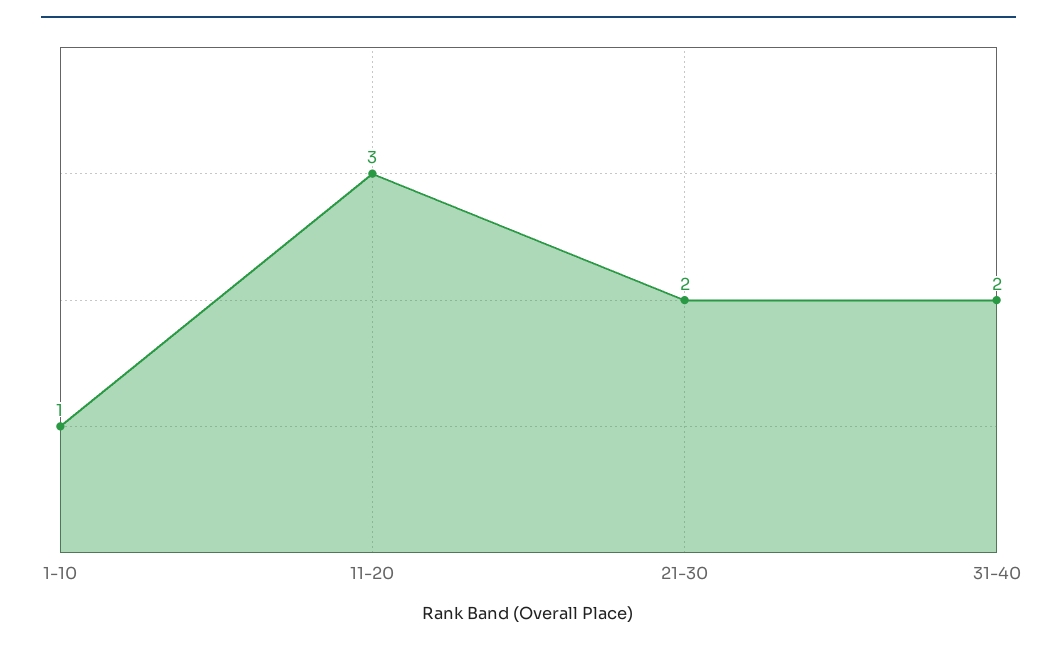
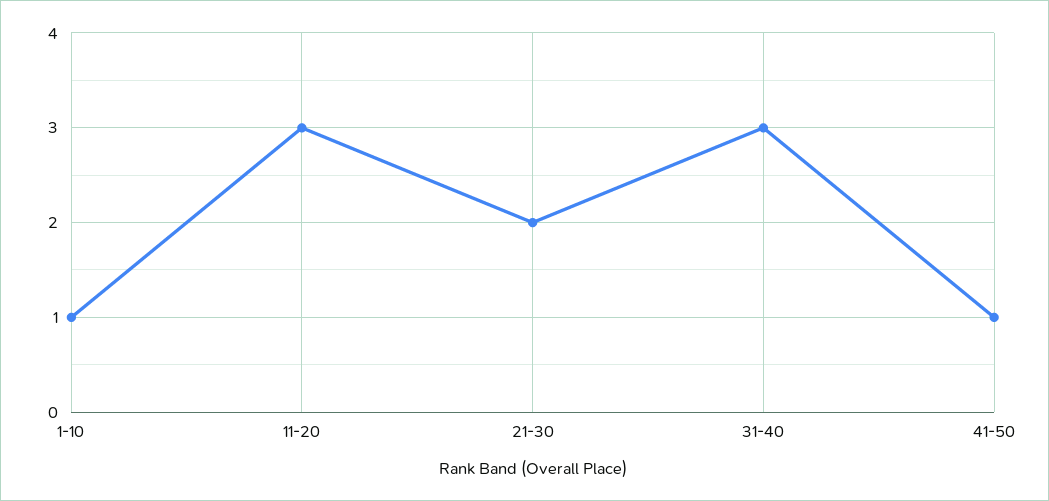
31-40: 2 -> 3
41-50: none -> 1

